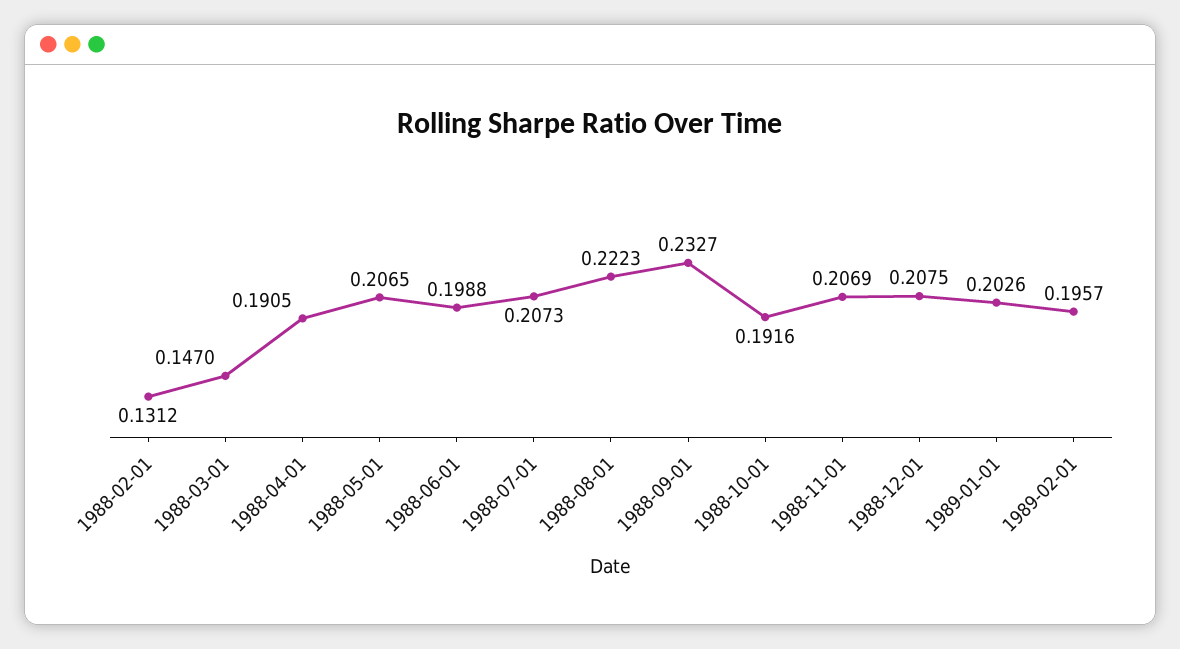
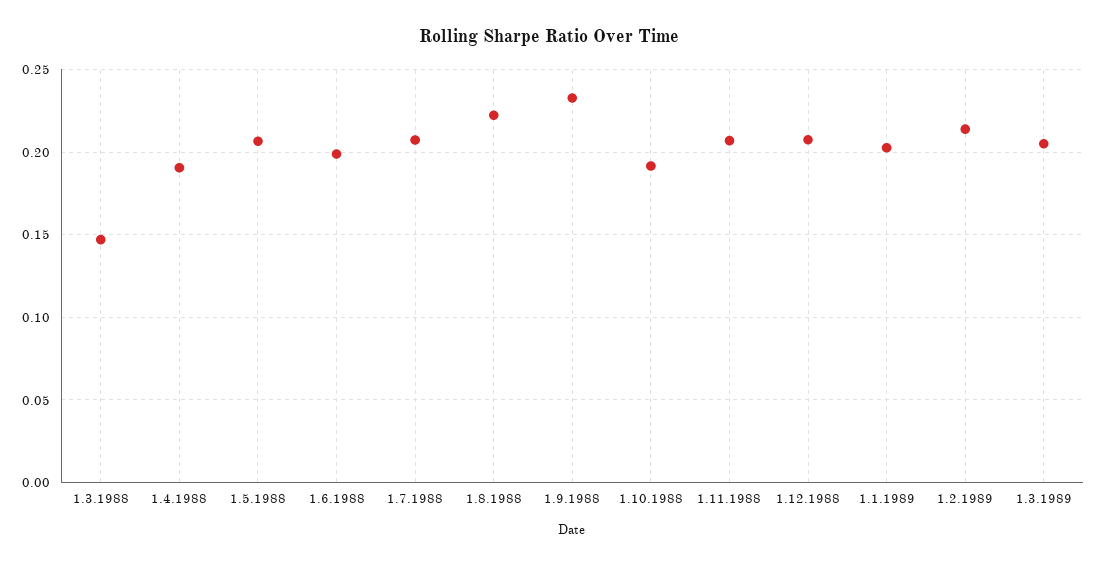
1988-02-01: 0.1312 -> none
1989-02-01: 0.1957 -> 0.215
1.3.1989: none -> 0.205

